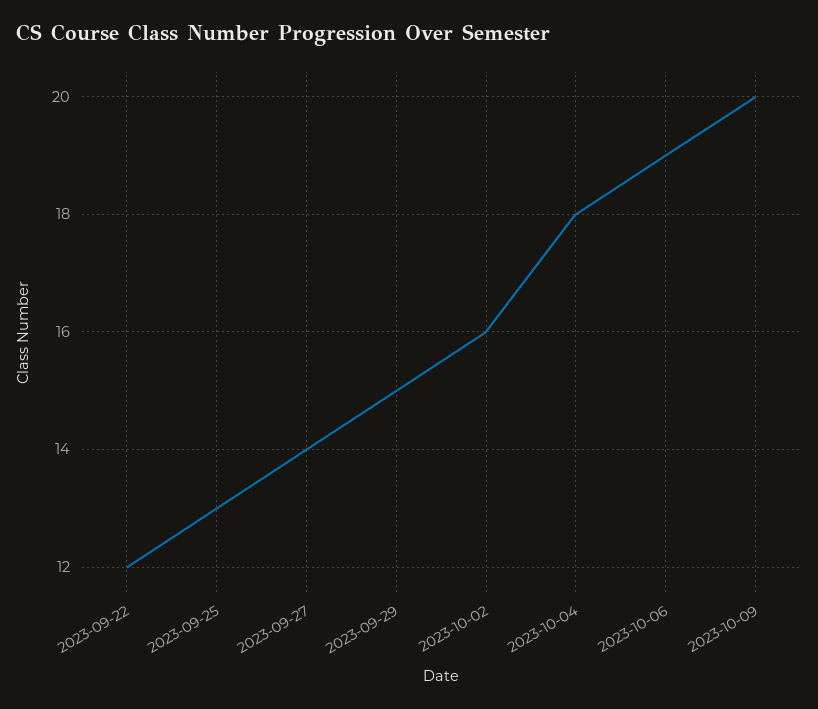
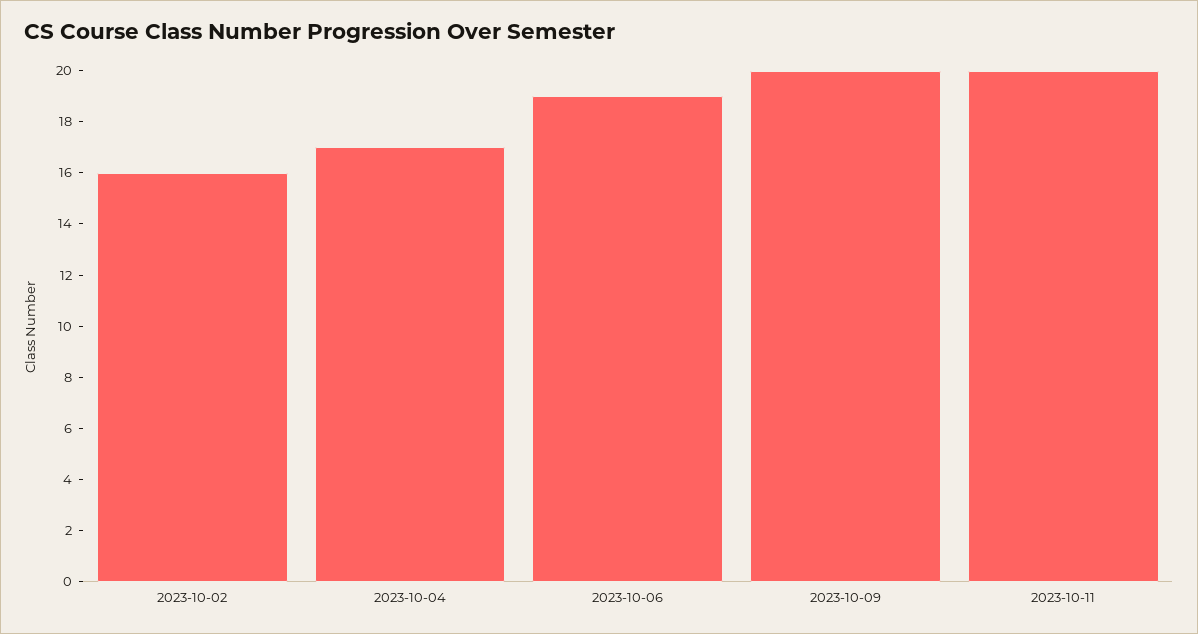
2023-09-22: 12 -> none
2023-09-25: 13 -> none
2023-09-27: 14 -> none
2023-09-29: 15 -> none
2023-10-04: 18 -> 17
2023-10-11: none -> 20

